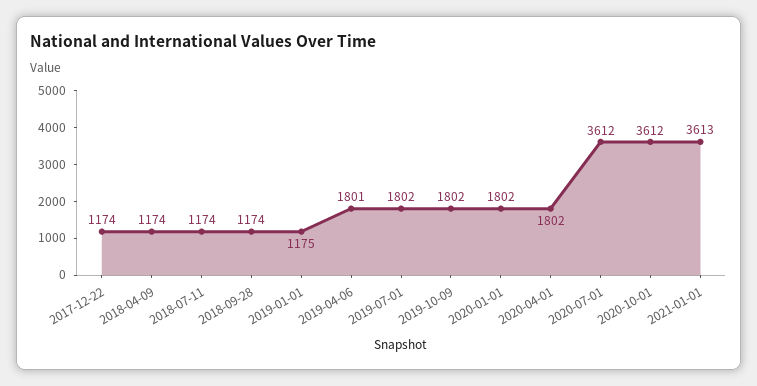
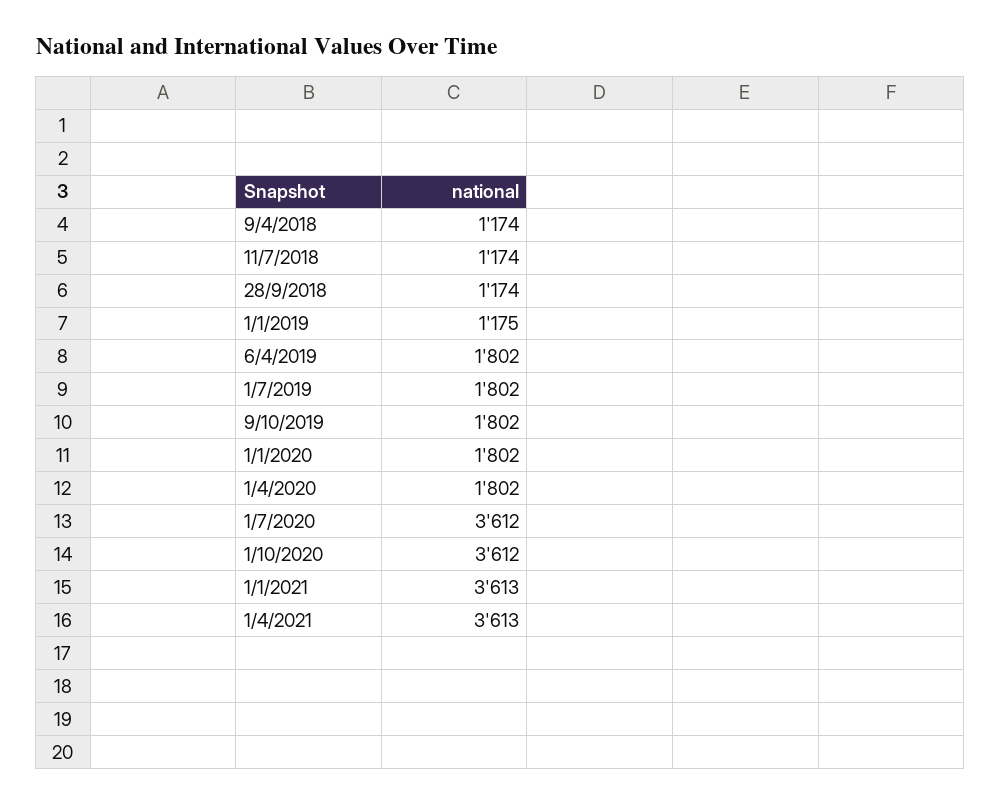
2017-12-22: 1174 -> none
2019-04-06: 1801 -> 1802
1/4/2021: none -> 3613

